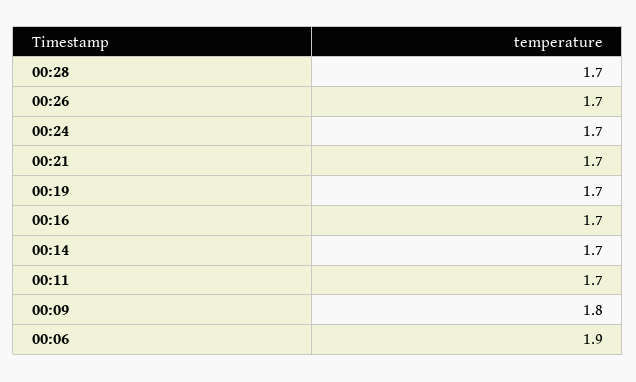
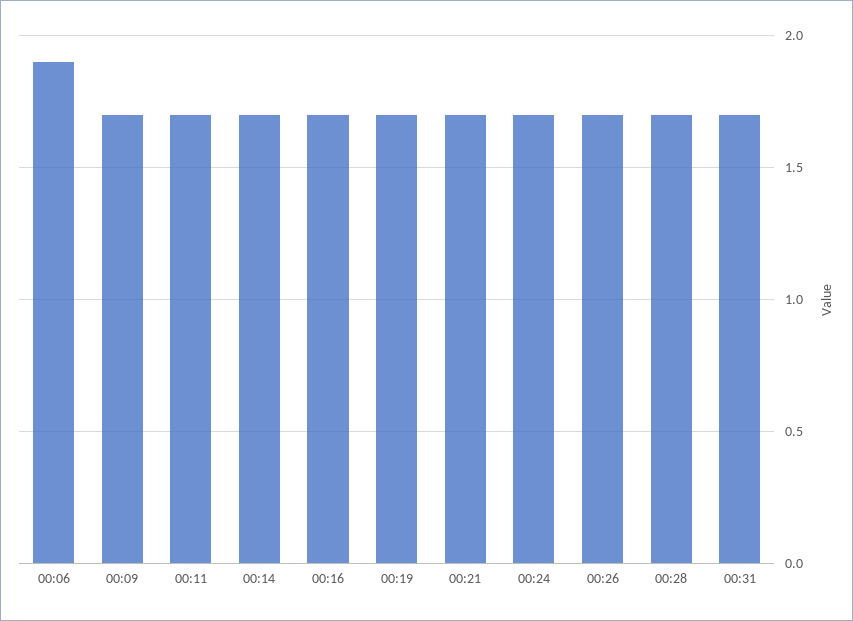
00:09: 1.8 -> 1.7
00:31: none -> 1.7

